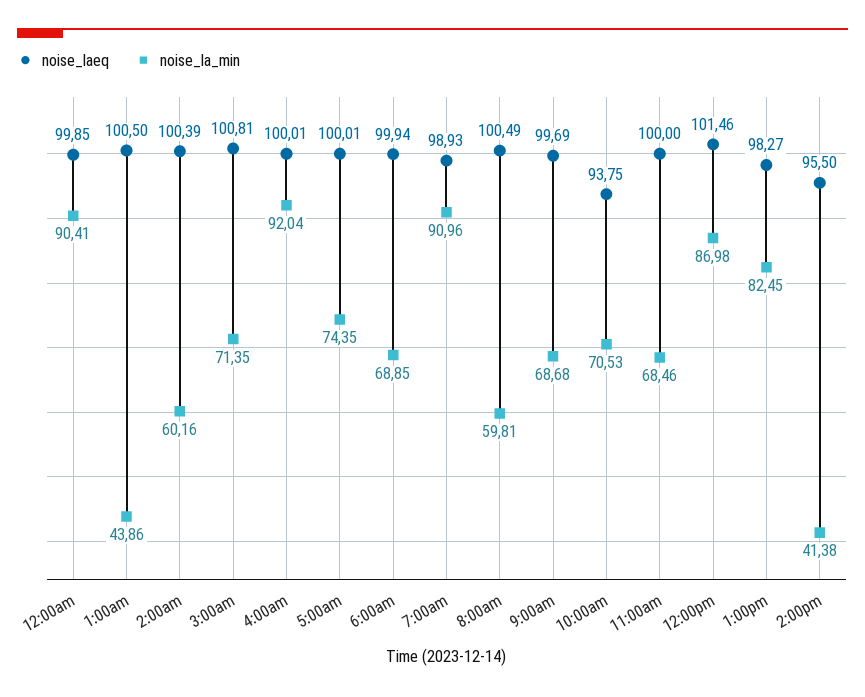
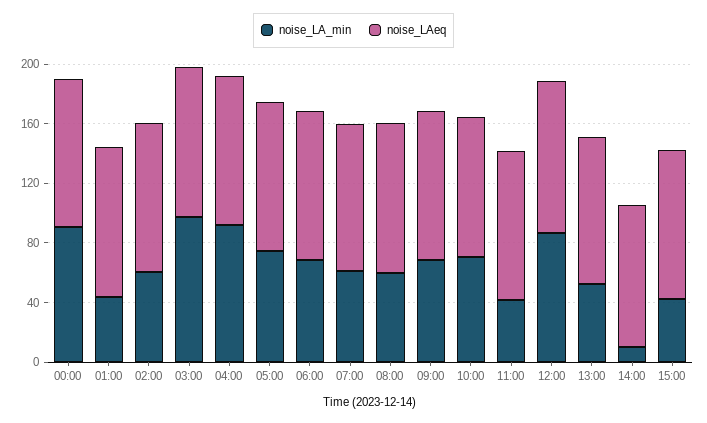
noise_la_min, 3:00am: 71.35 -> 100
noise_la_min, 7:00am: 90.96 -> 60
noise_la_min, 11:00am: 68.46 -> 40
noise_la_min, 1:00pm: 82.45 -> 50
noise_la_min, 2:00pm: 41.38 -> 10
noise_la_min, 15:00: none -> 40
noise_laeq, 15:00: none -> 100

